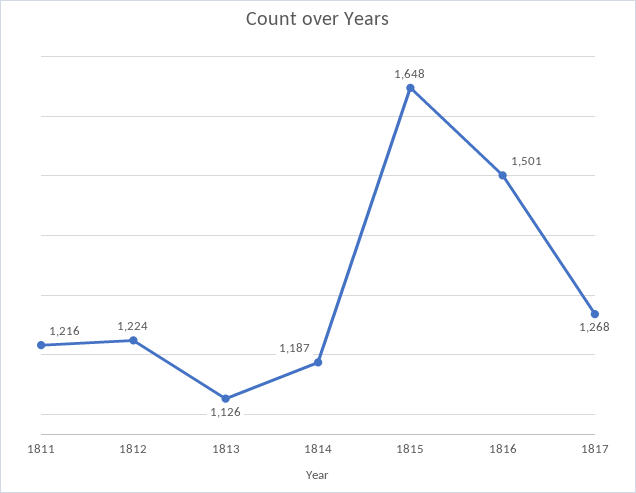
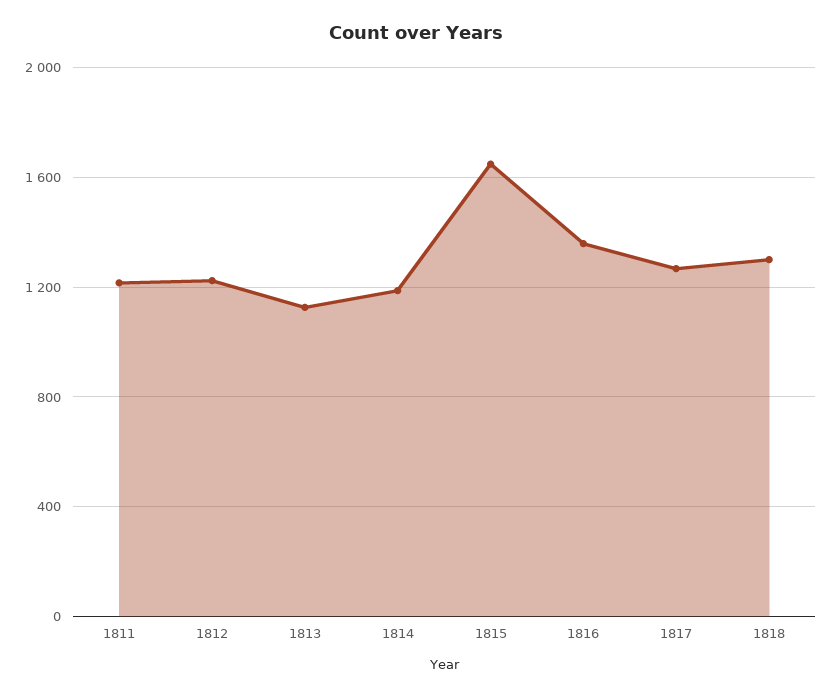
1816: 1501 -> 1350
1818: none -> 1300

